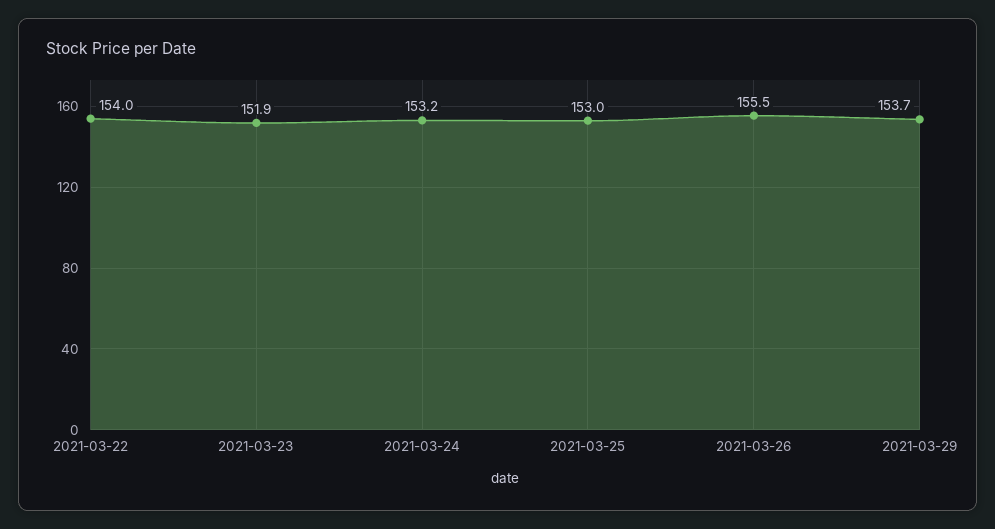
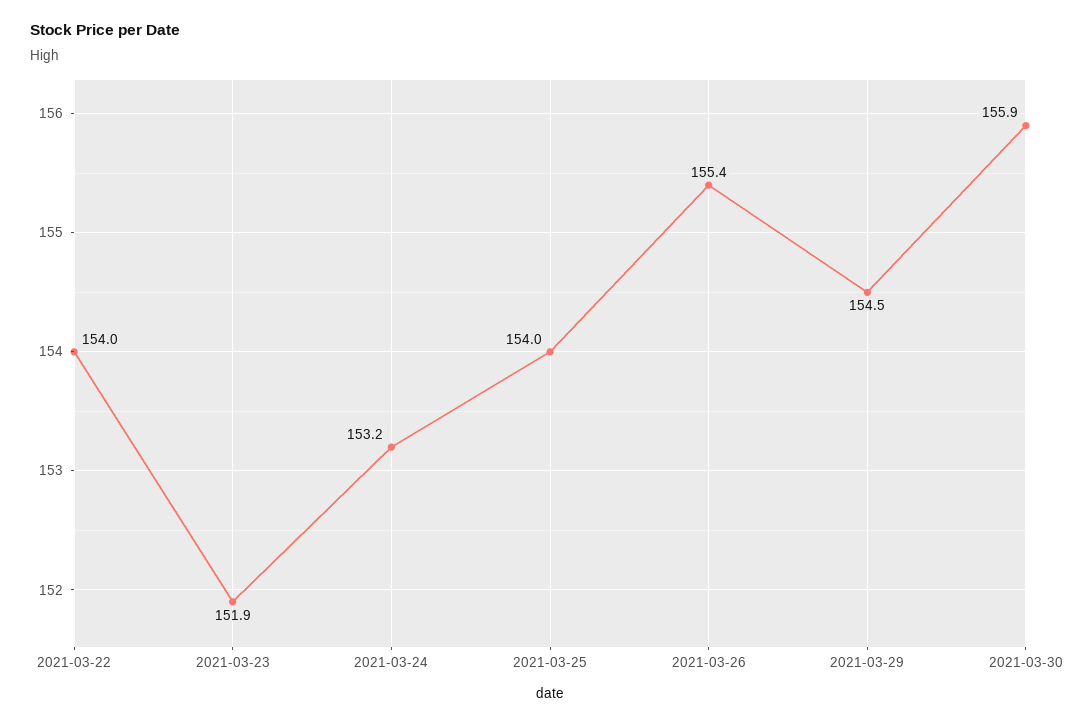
2021-03-25: 153 -> 154
2021-03-26: 155.5 -> 155.4
2021-03-29: 153.7 -> 154.5
2021-03-30: none -> 155.9

